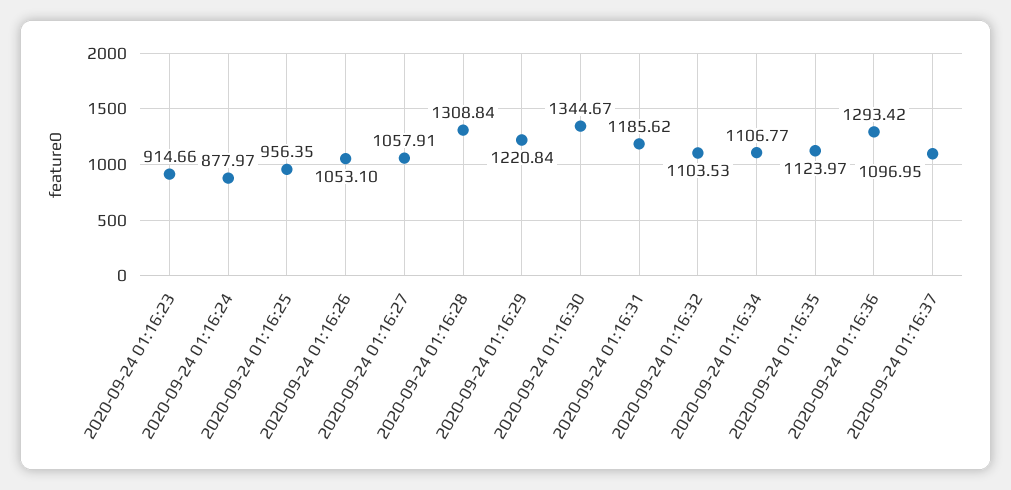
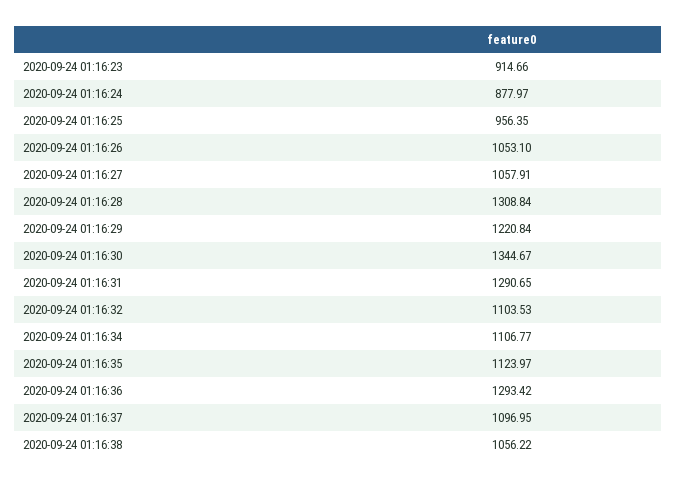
2020-09-24 01:16:31: 1185.62 -> 1290.65
2020-09-24 01:16:38: none -> 1056.22

